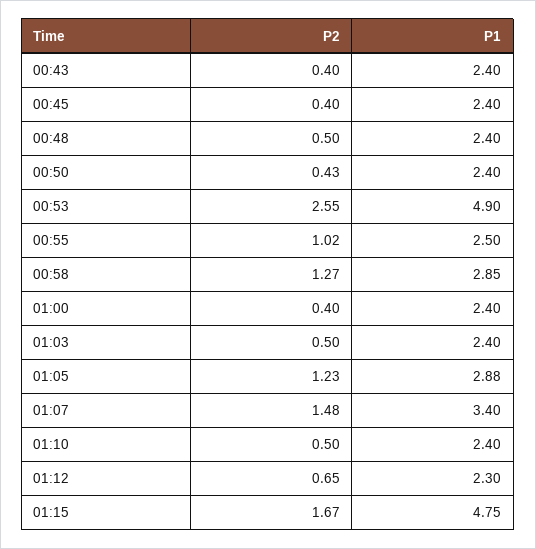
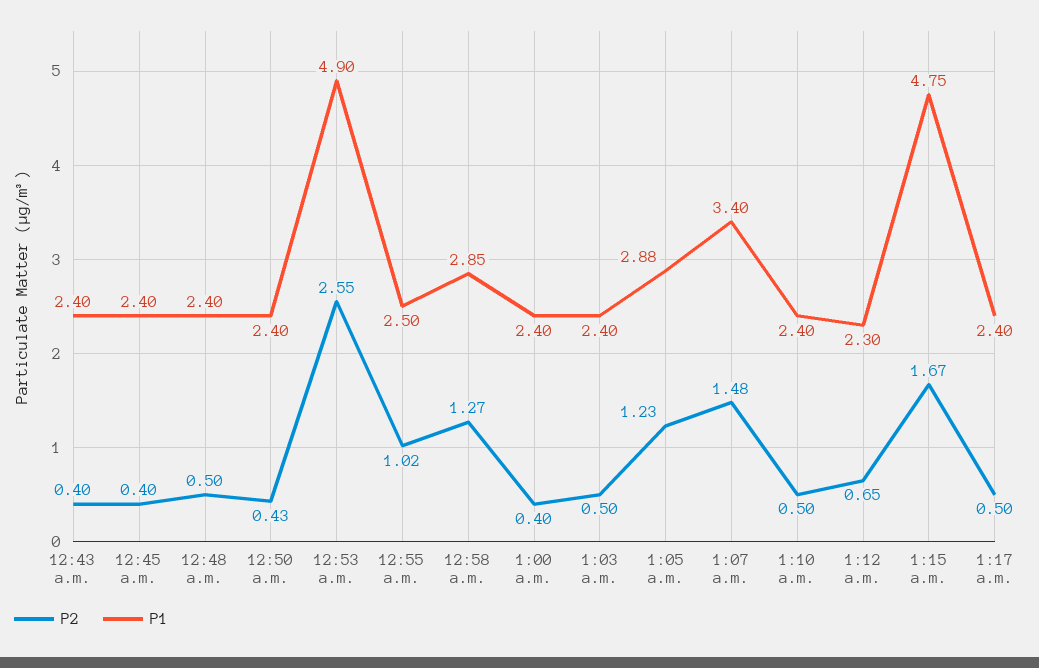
P2, 1:17 a.m.: none -> 0.5
P1, 1:17 a.m.: none -> 2.4

